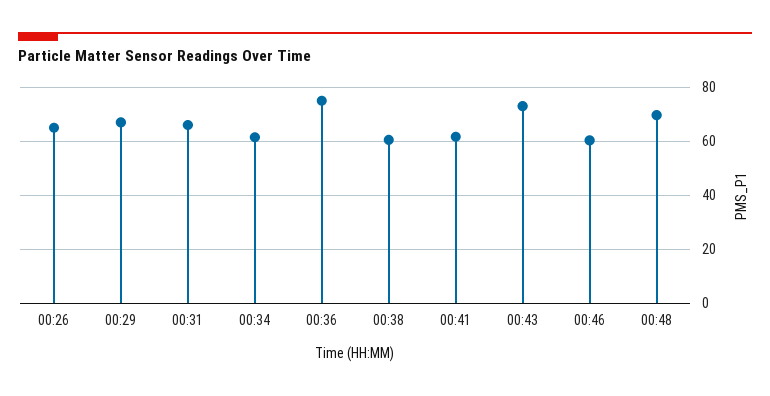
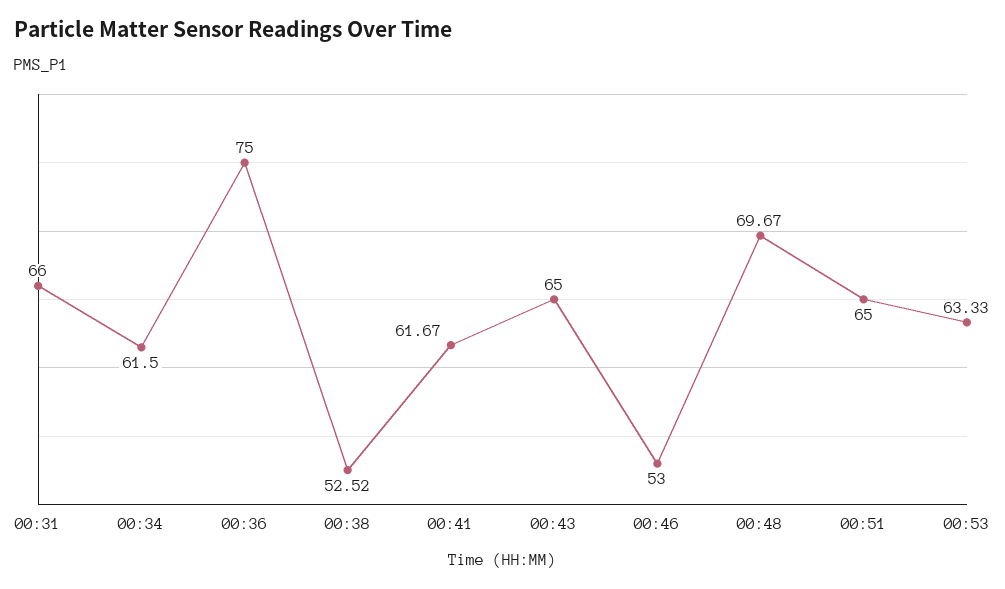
00:26: 65 -> none
00:29: 67.5 -> none
00:38: 60 -> 52.52
00:43: 72.5 -> 65
00:46: 60 -> 53
00:51: none -> 65
00:53: none -> 63.33

